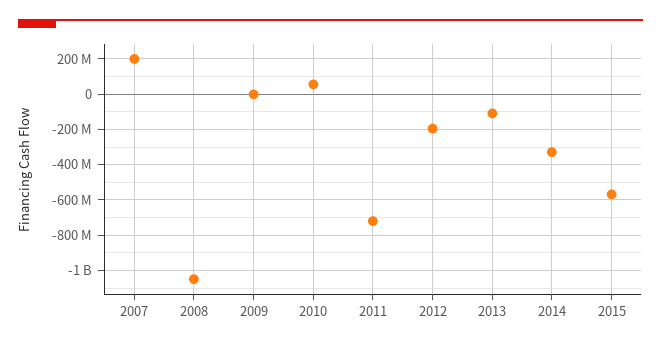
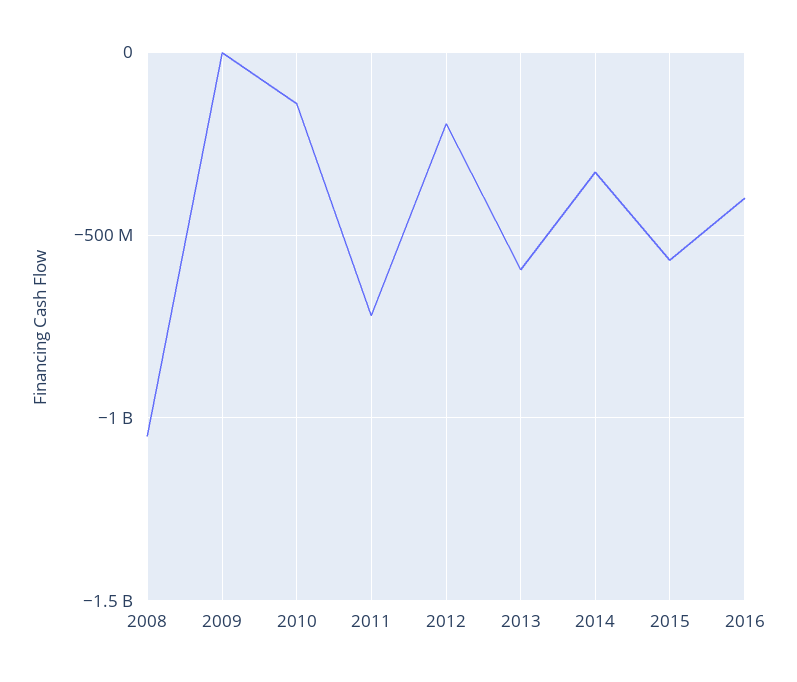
2007: 200000000 -> none
2010: 50000000 -> -150000000
2013: -100000000 -> -600000000
2016: none -> -400000000

